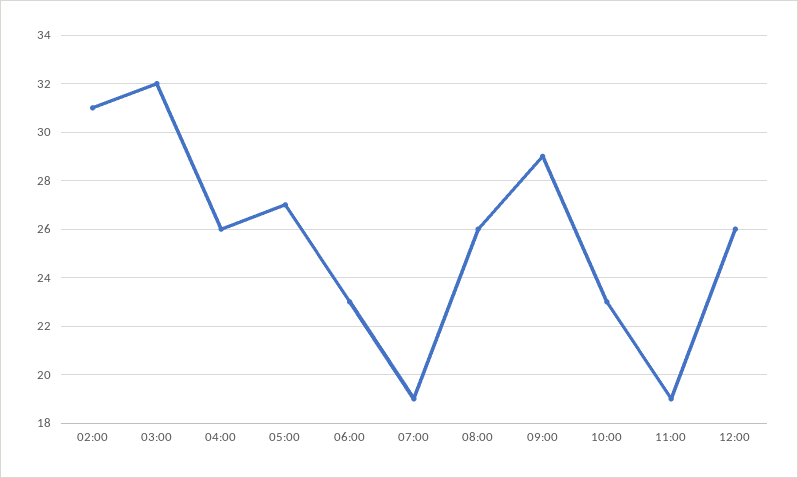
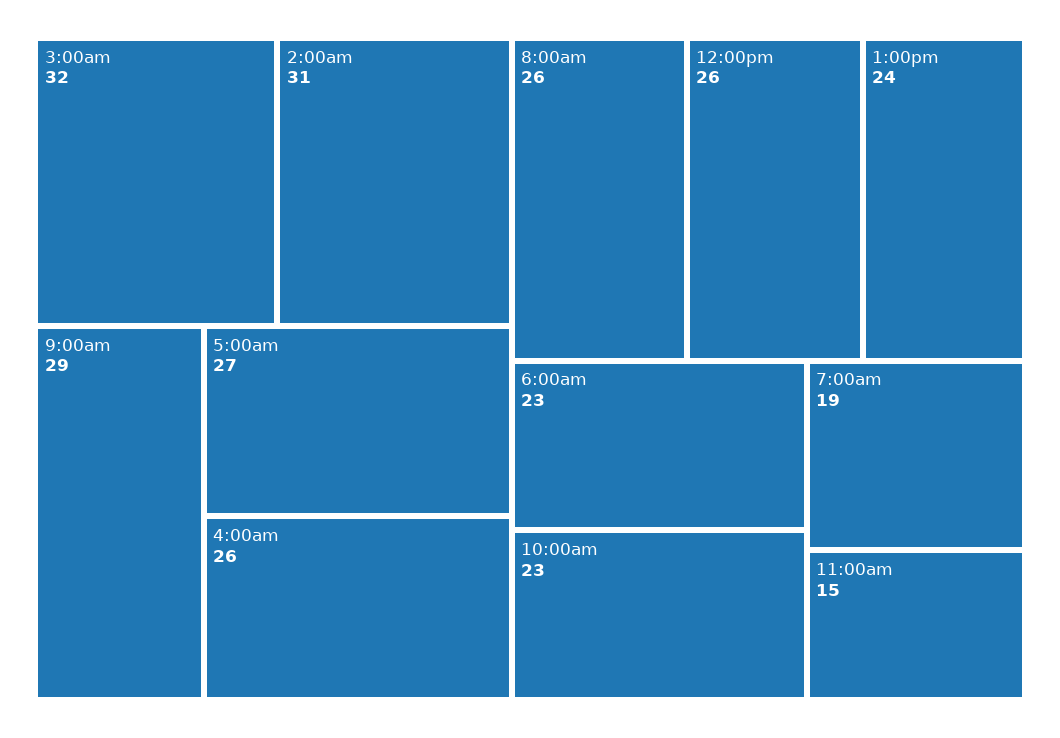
11:00: 19 -> 15
1:00pm: none -> 24

